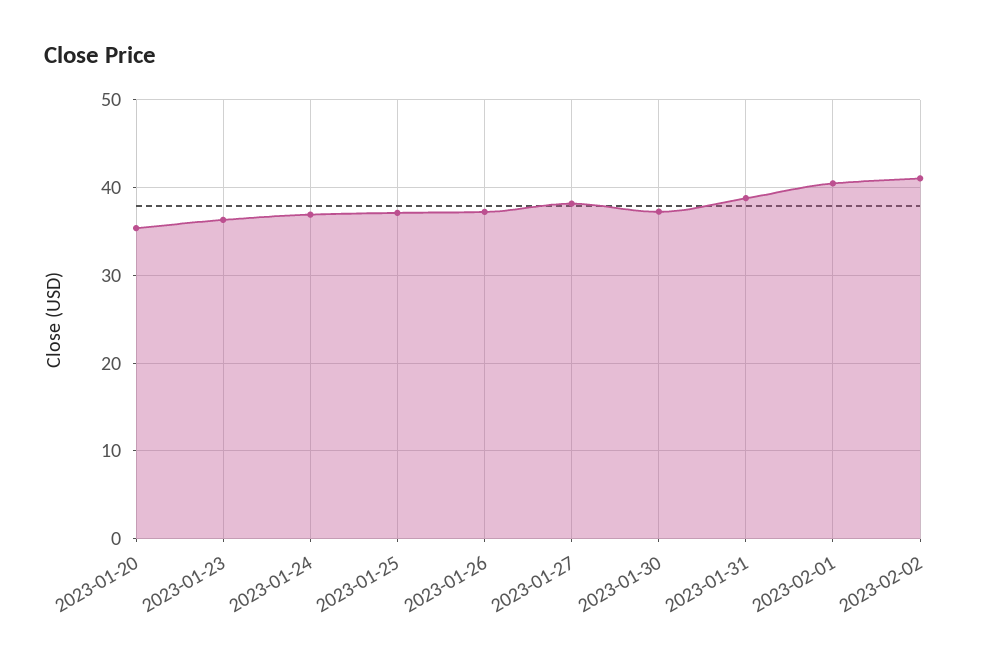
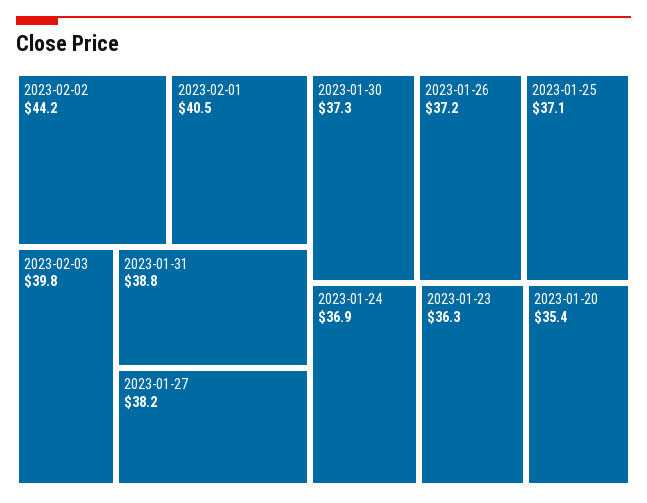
2023-02-02: 41 -> 44.2
2023-02-03: none -> 39.8

